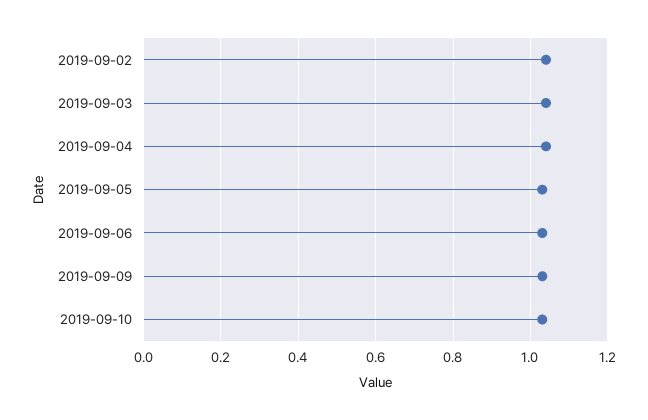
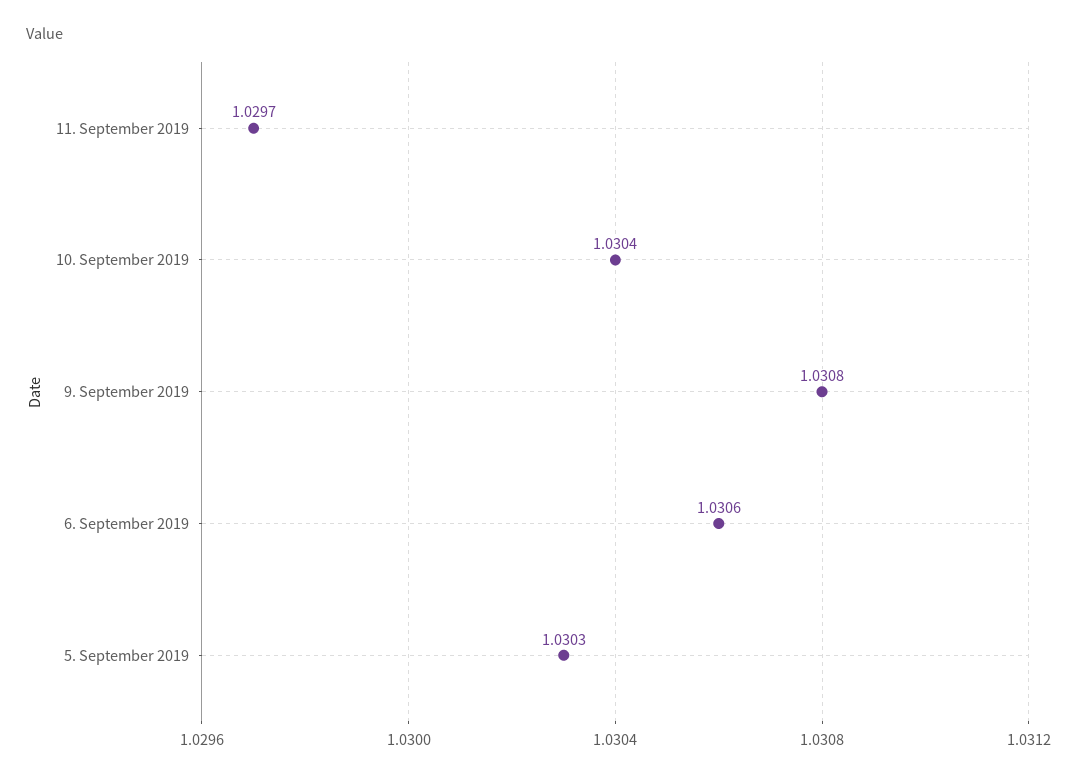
2019-09-02: 1.04 -> none
2019-09-03: 1.04 -> none
2019-09-04: 1.04 -> none
11. September 2019: none -> 1.0297

